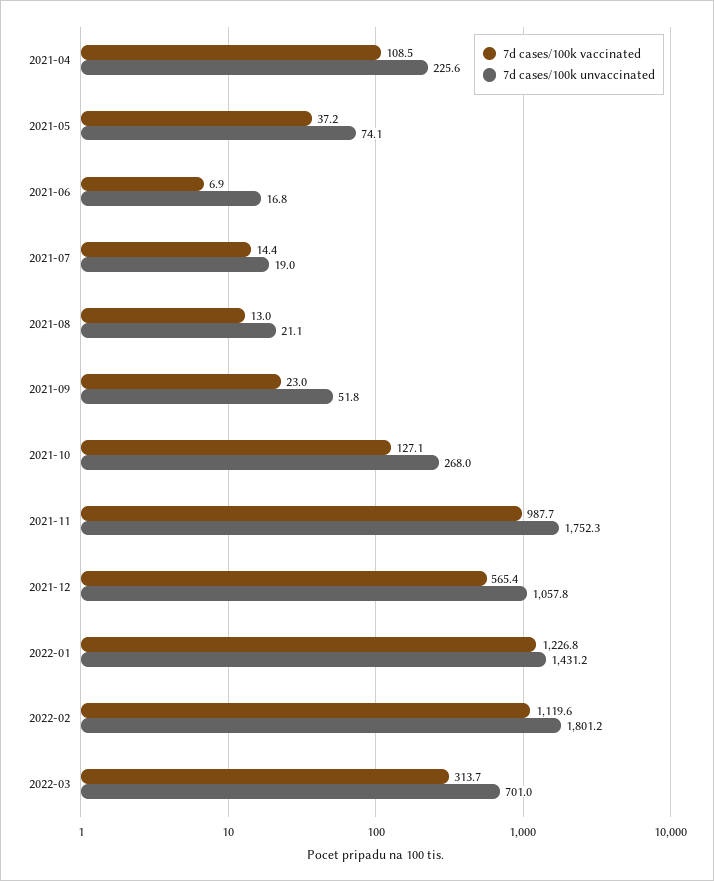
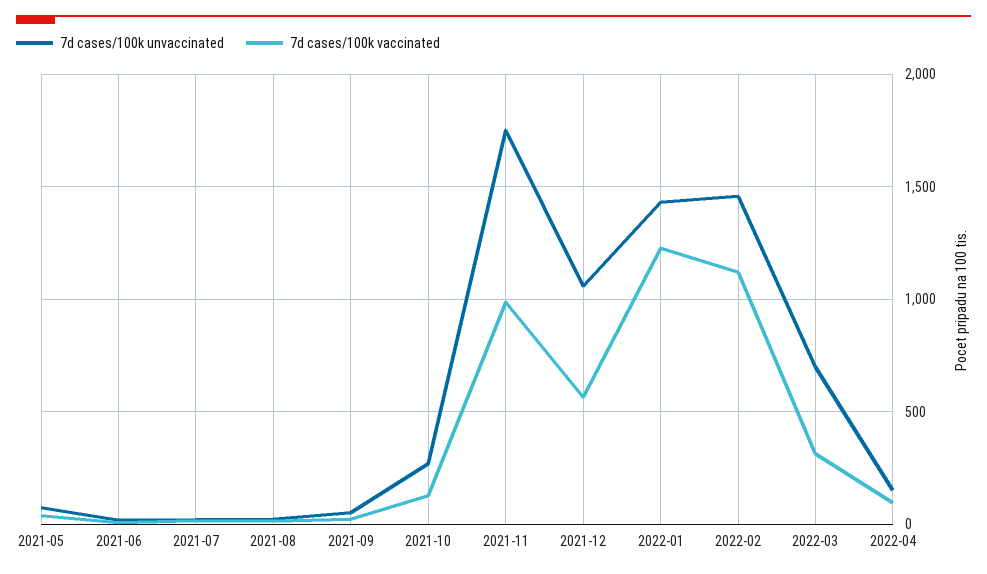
7d cases/100k vaccinated, 2021-04: 108.5 -> none
7d cases/100k unvaccinated, 2021-04: 225.6 -> none
7d cases/100k unvaccinated, 2022-02: 1801.2 -> 1450
7d cases/100k unvaccinated, 2022-04: none -> 150
7d cases/100k vaccinated, 2022-04: none -> 100

